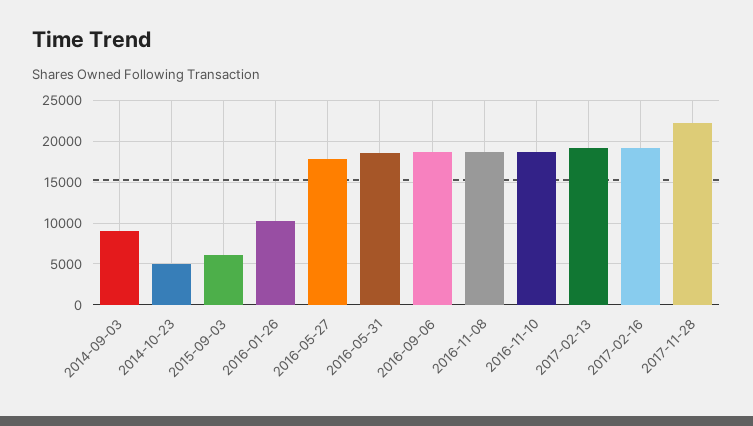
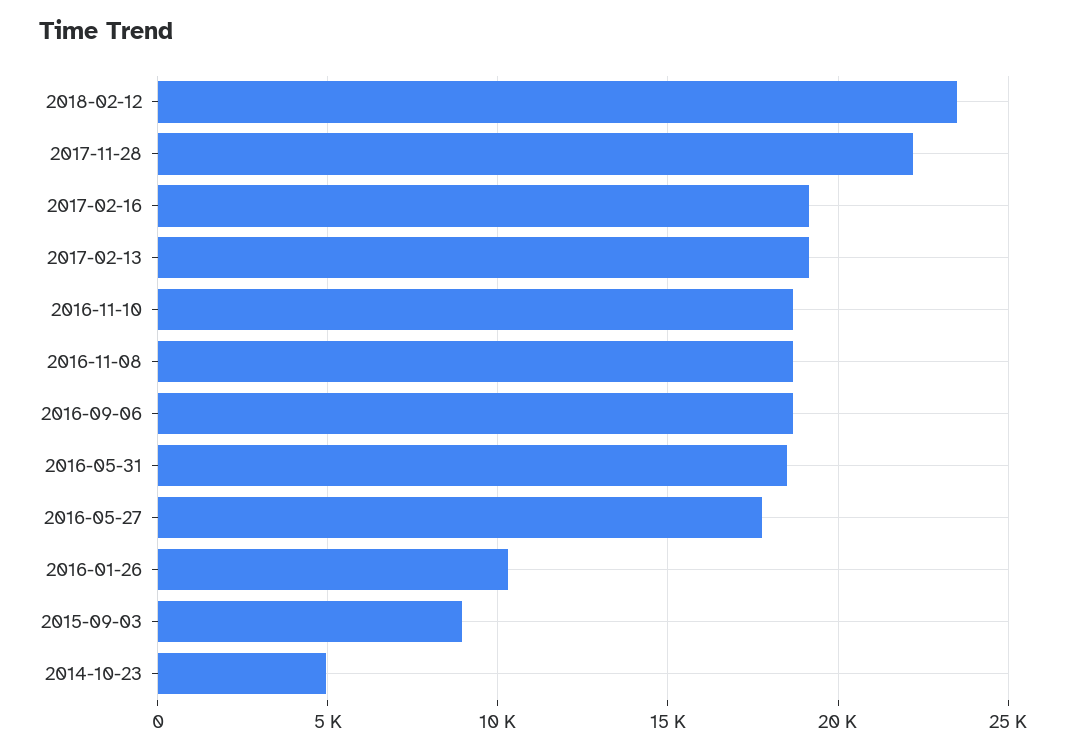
2014-09-03: 9000 -> none
2015-09-03: 6000 -> 9000
2018-02-12: none -> 23500

